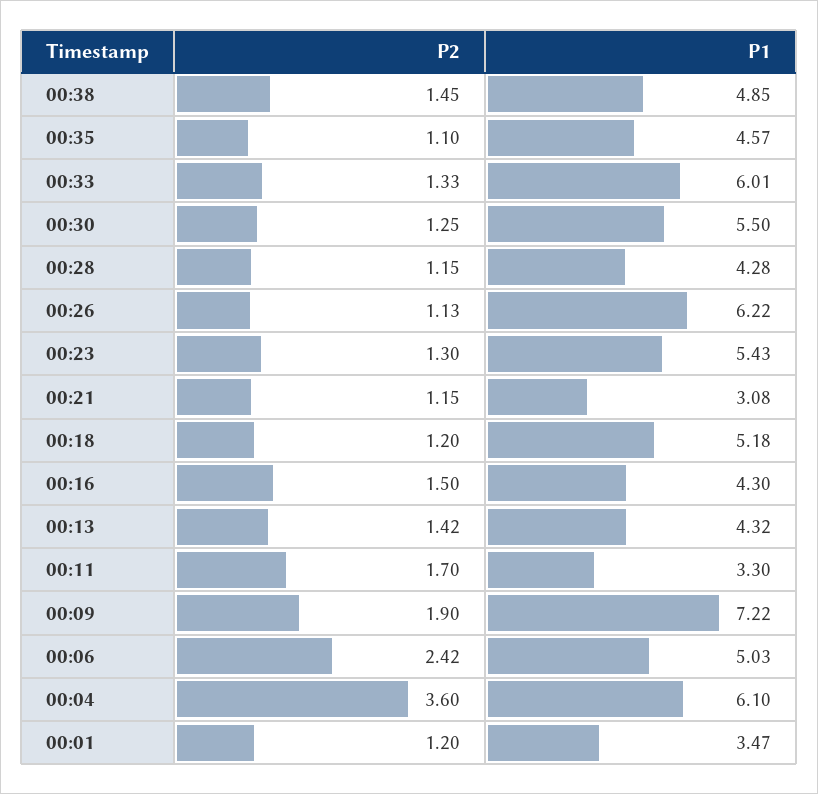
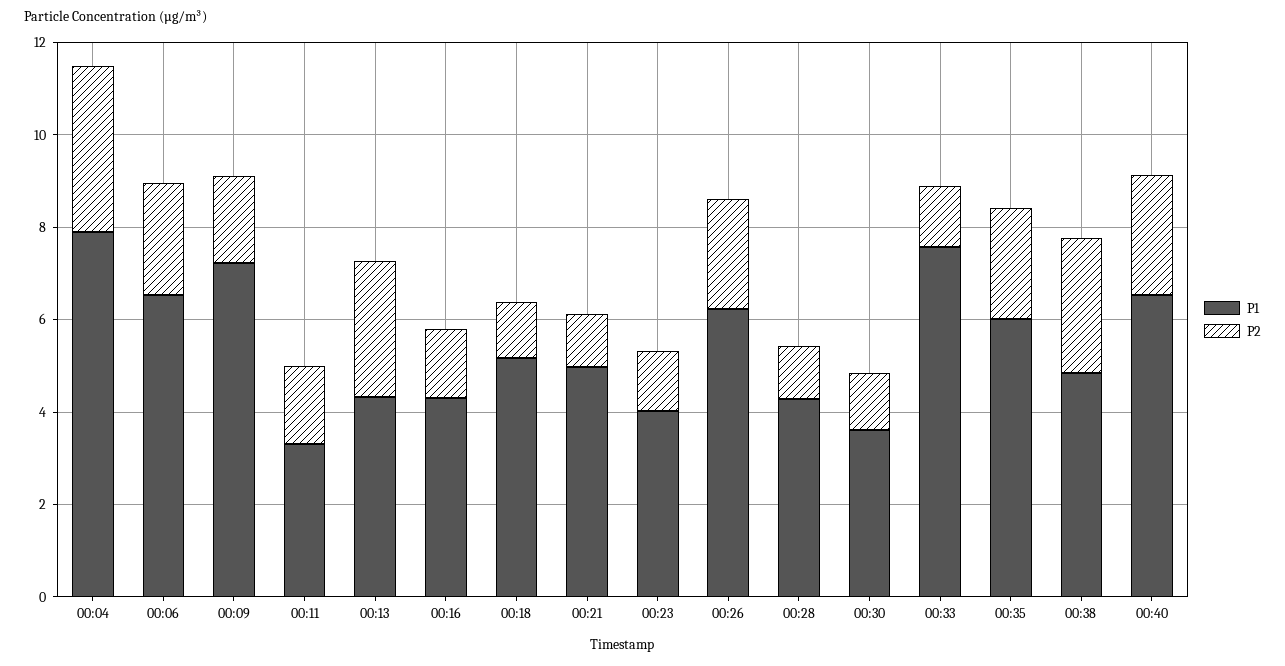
P2, 00:38: 1.45 -> 3
P2, 00:35: 1.1 -> 2.5
P1, 00:35: 4.57 -> 6
P1, 00:33: 6.01 -> 7.5
P1, 00:30: 5.5 -> 3.5
P2, 00:26: 1.13 -> 2.5
P1, 00:23: 5.43 -> 4
P1, 00:21: 3.08 -> 5
P2, 00:13: 1.42 -> 3
P1, 00:06: 5.03 -> 6.5
P1, 00:04: 6.1 -> 8
P2, 00:01: 1.2 -> none
P1, 00:01: 3.47 -> none
P1, 00:40: none -> 6.5
P2, 00:40: none -> 2.5

